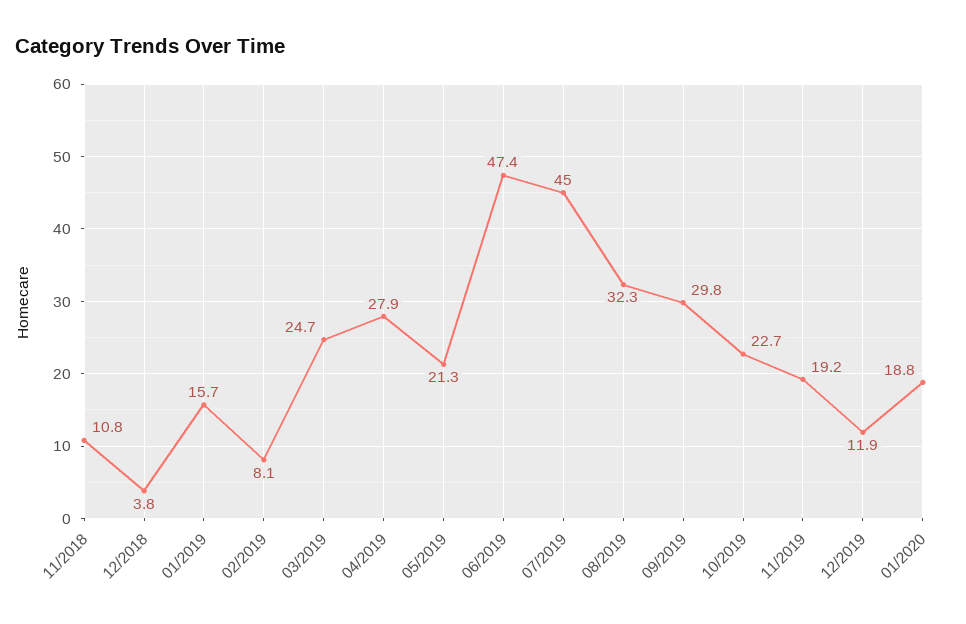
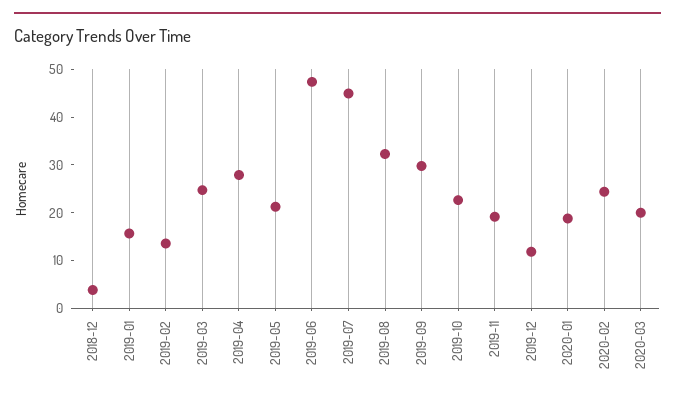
11/2018: 10.8 -> none
02/2019: 8.1 -> 14
2020-02: none -> 24
2020-03: none -> 20

